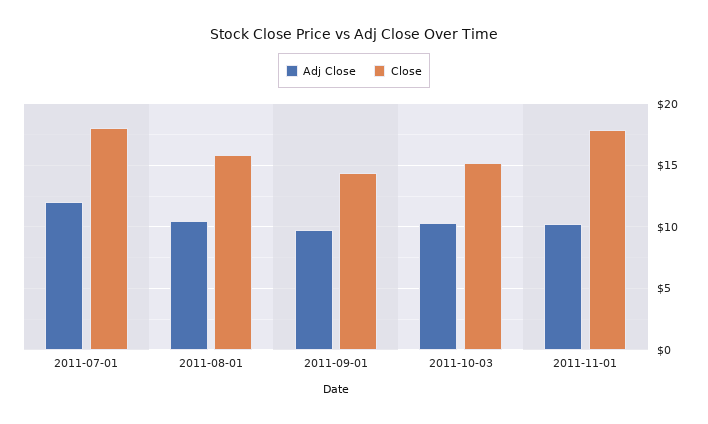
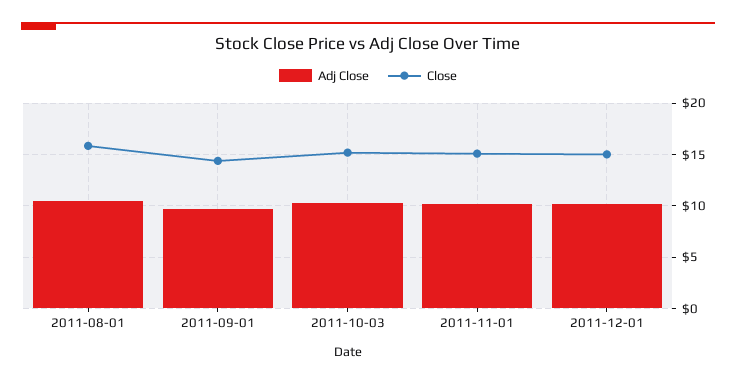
Adj Close, 2011-07-01: 12 -> none
Close, 2011-07-01: 18 -> none
Close, 2011-11-01: 18 -> 15
Adj Close, 2011-12-01: none -> 10
Close, 2011-12-01: none -> 15

